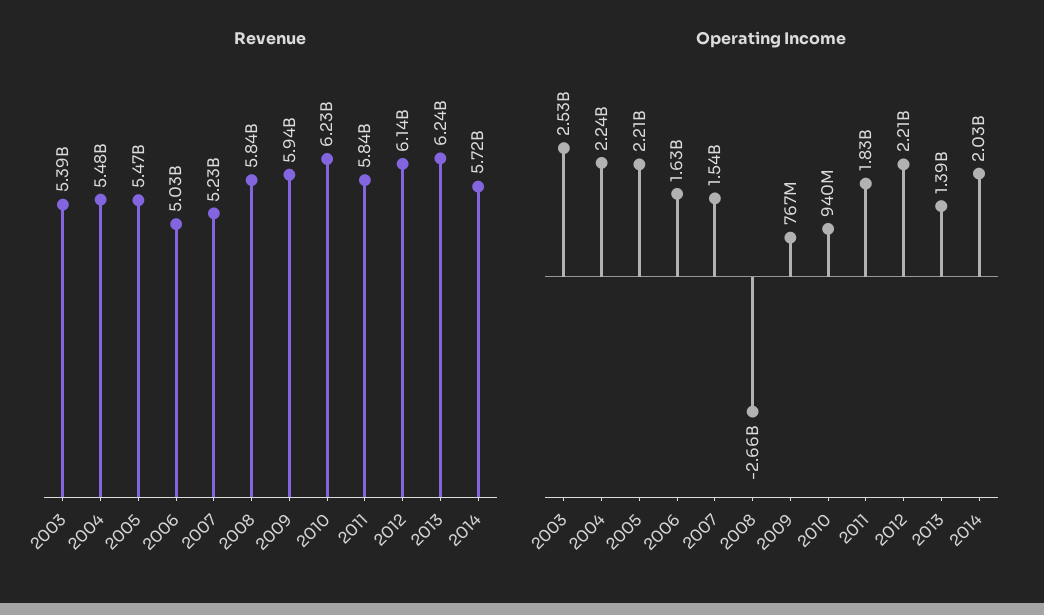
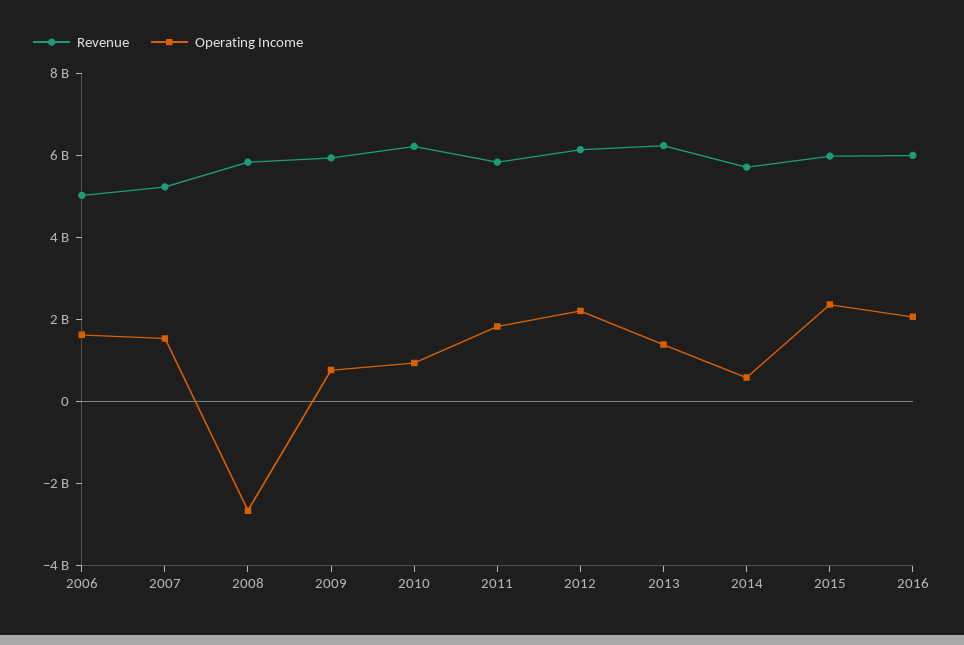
Revenue, 2003: 5390000000 -> none
Revenue, 2004: 5480000000 -> none
Revenue, 2005: 5470000000 -> none
Operating Income, 2003: 2530000000 -> none
Operating Income, 2004: 2240000000 -> none
Operating Income, 2005: 2210000000 -> none
Operating Income, 2014: 2030000000 -> 500000000
Revenue, 2015: none -> 6000000000
Operating Income, 2015: none -> 2500000000
Revenue, 2016: none -> 6000000000
Operating Income, 2016: none -> 2000000000

